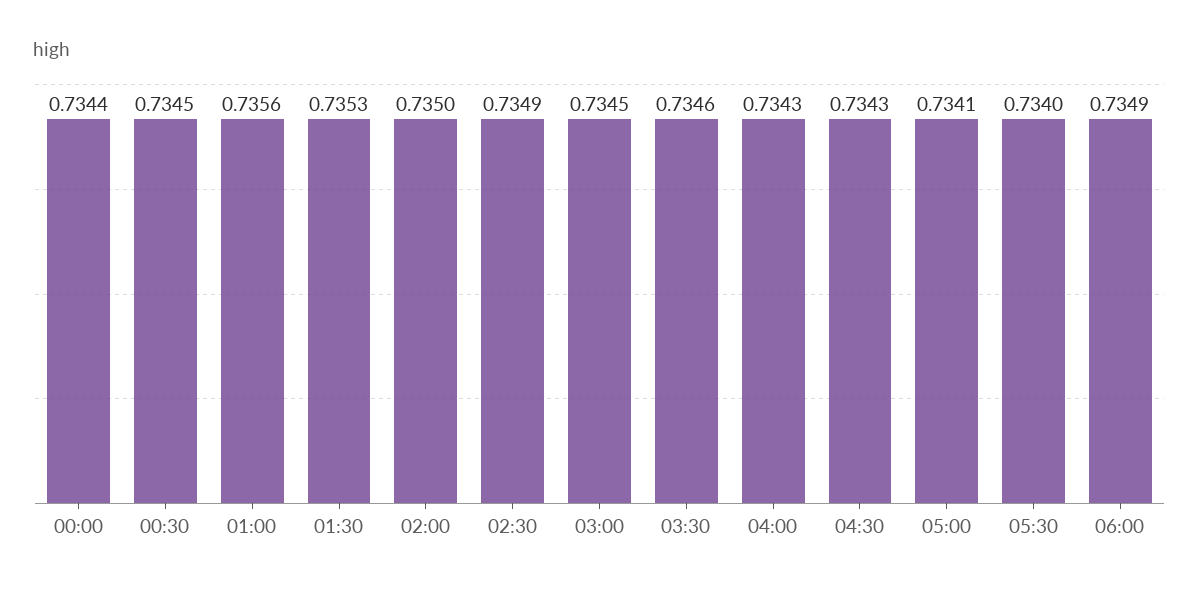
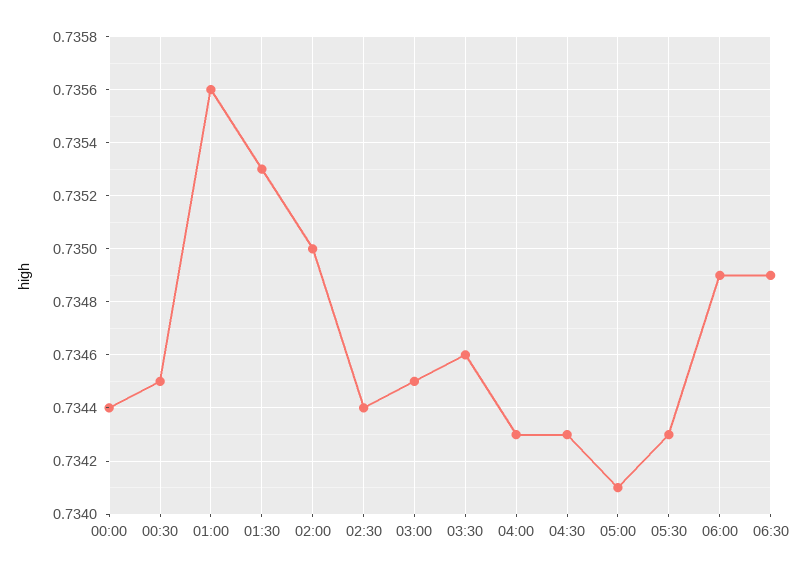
02:30: 0.7349 -> 0.7344
05:30: 0.734 -> 0.7343
06:30: none -> 0.7349

